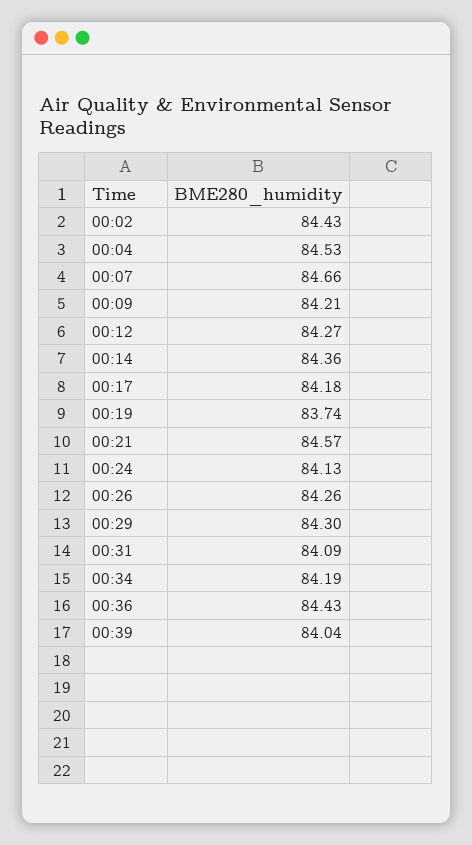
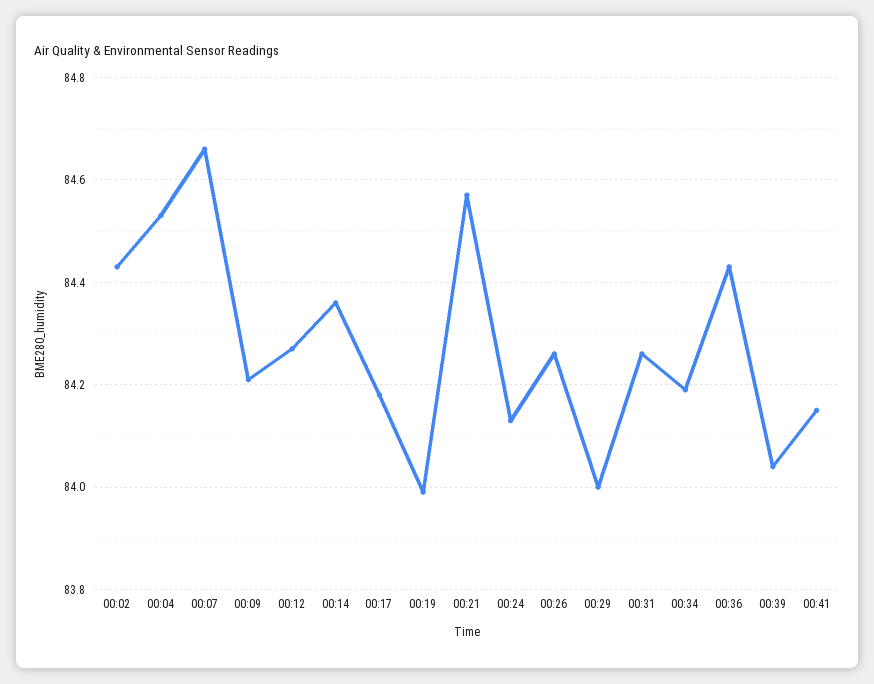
00:19: 83.74 -> 84
00:29: 84.3 -> 84
00:31: 84.09 -> 84.25
00:41: none -> 84.15

